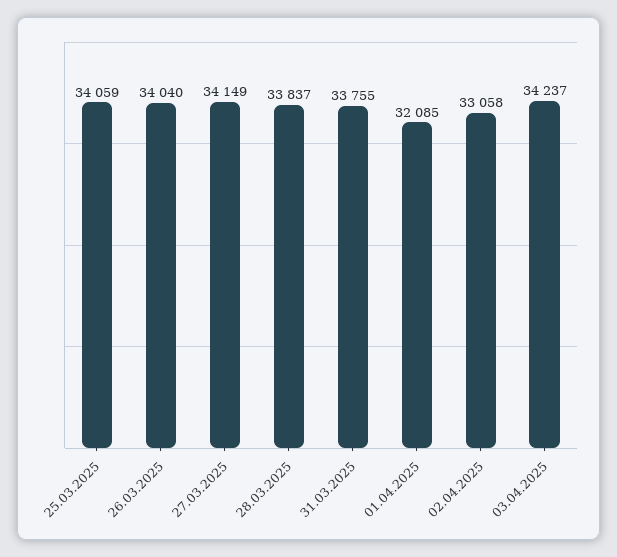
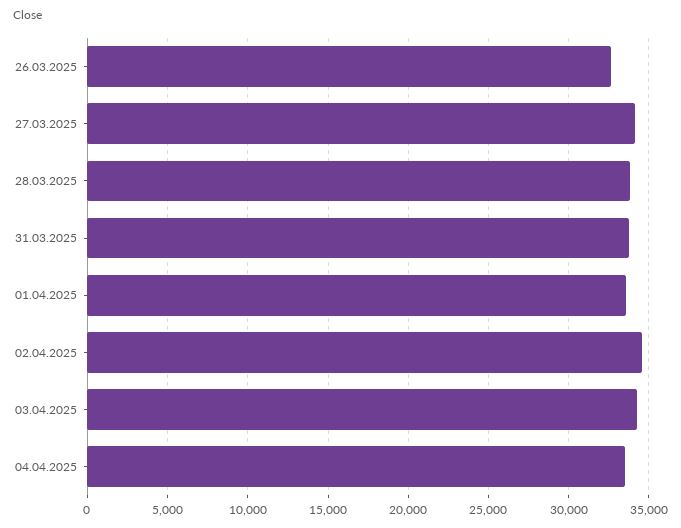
25.03.2025: 34059 -> none
26.03.2025: 34040 -> 32500
01.04.2025: 32085 -> 33500
02.04.2025: 33058 -> 34500
04.04.2025: none -> 33500

